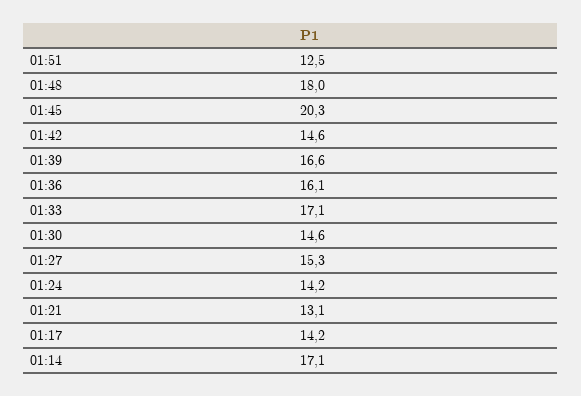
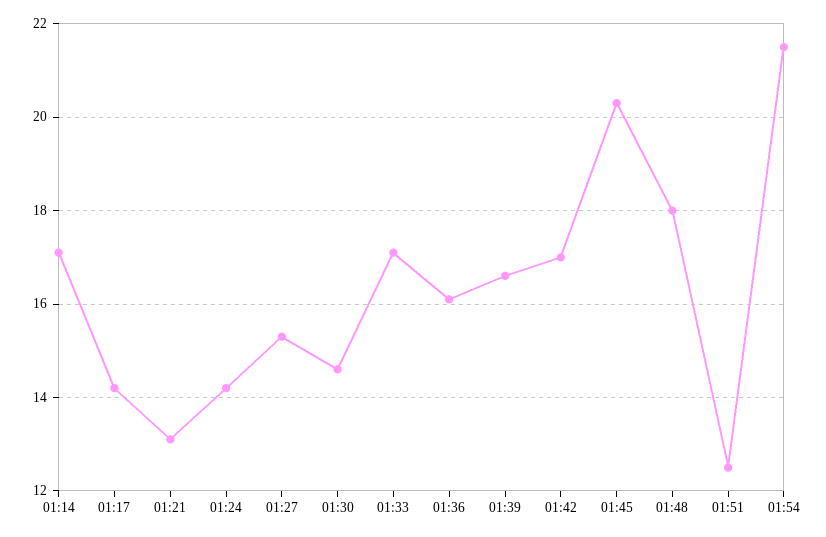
01:42: 14.6 -> 17
01:54: none -> 21.5

